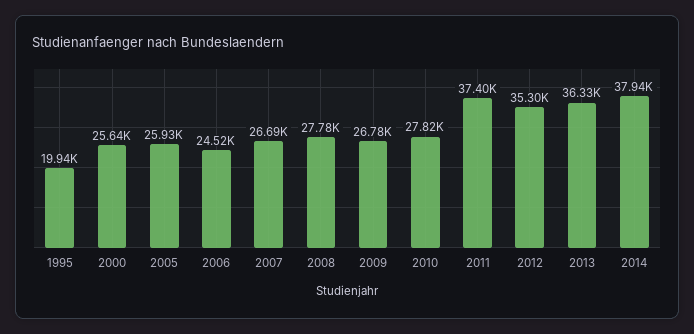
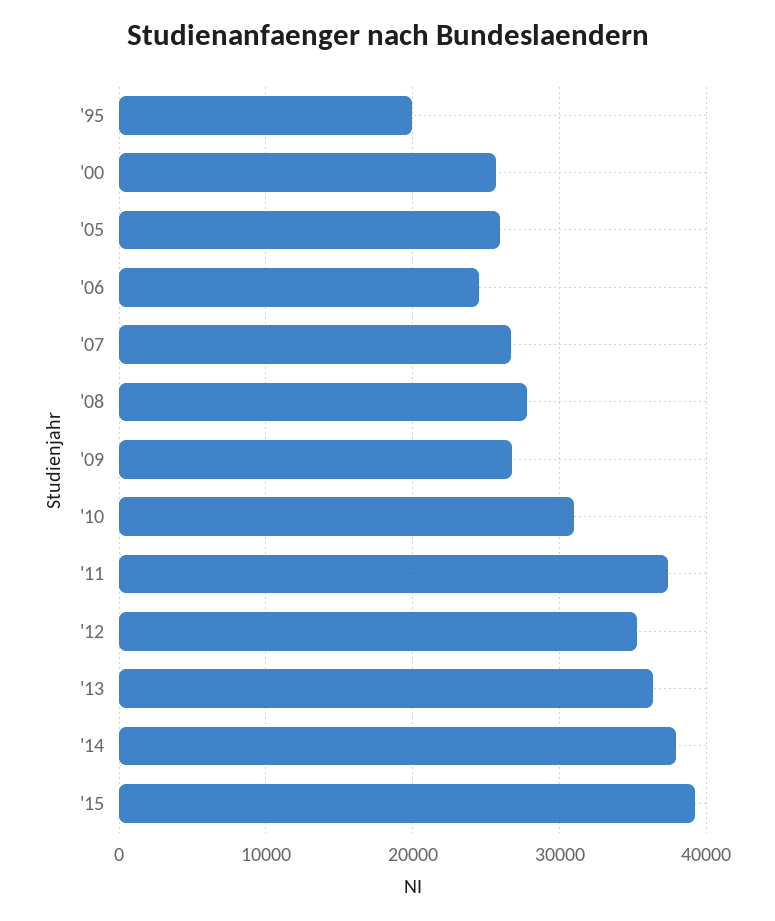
2010: 27820 -> 31000
'15: none -> 39000

